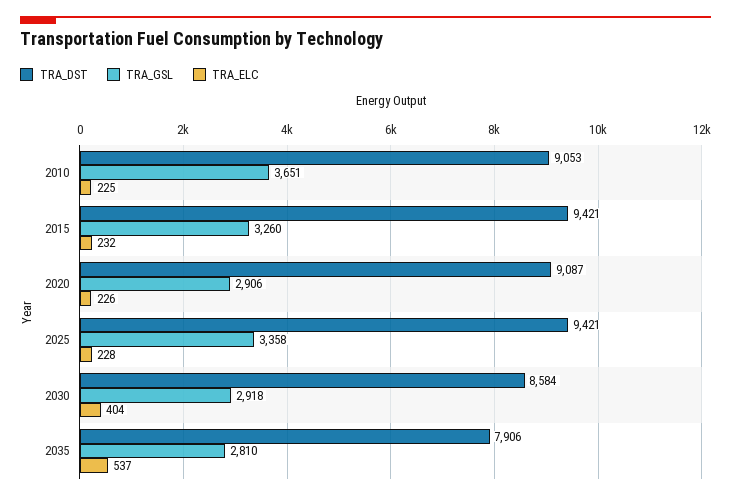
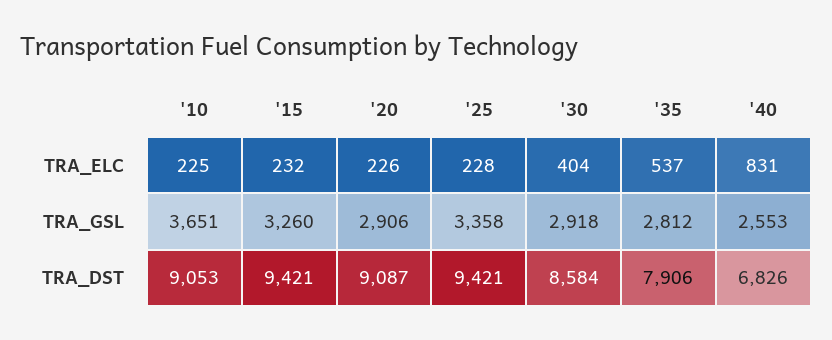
TRA_GSL, 2035: 2810 -> 2812
TRA_ELC, '40: none -> 831
TRA_GSL, '40: none -> 2553
TRA_DST, '40: none -> 6826

